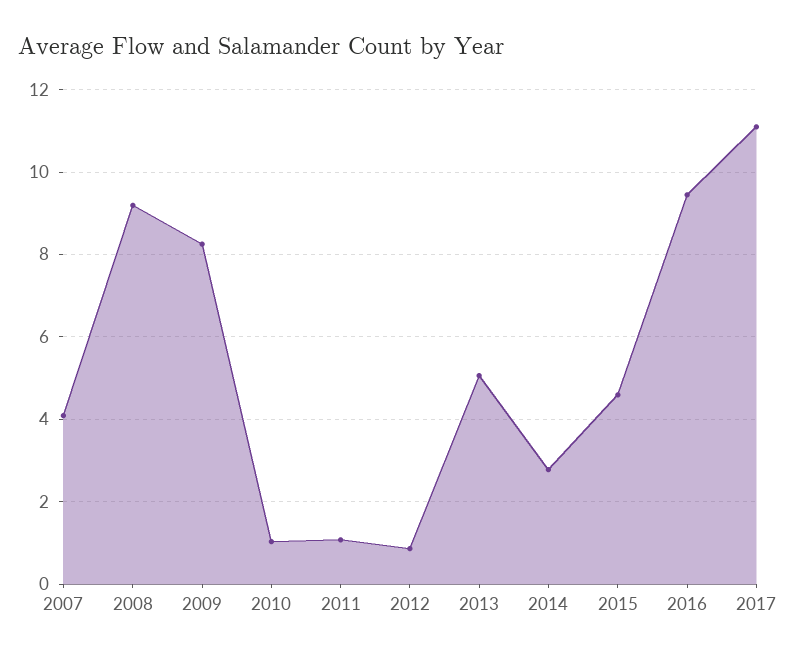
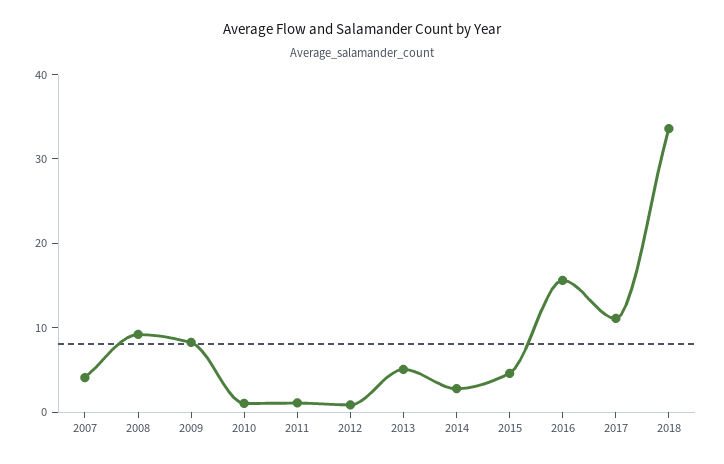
2016: 9.4 -> 16
2018: none -> 34

